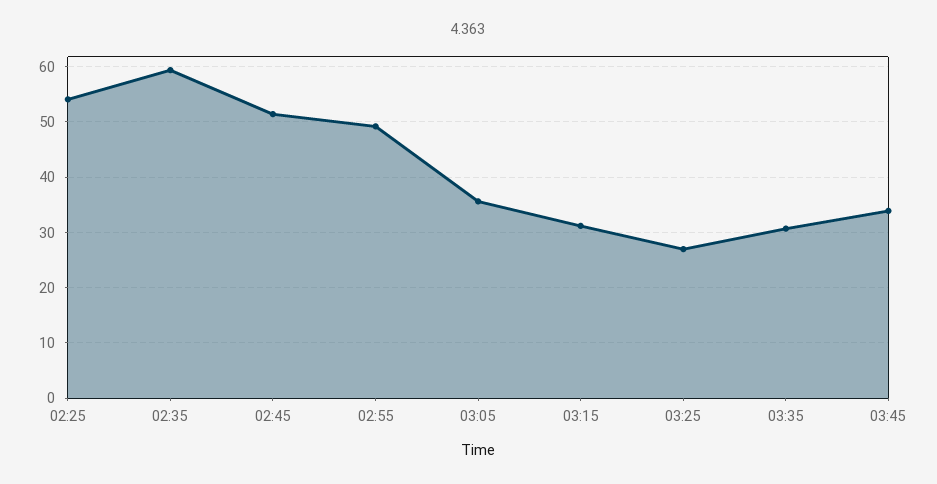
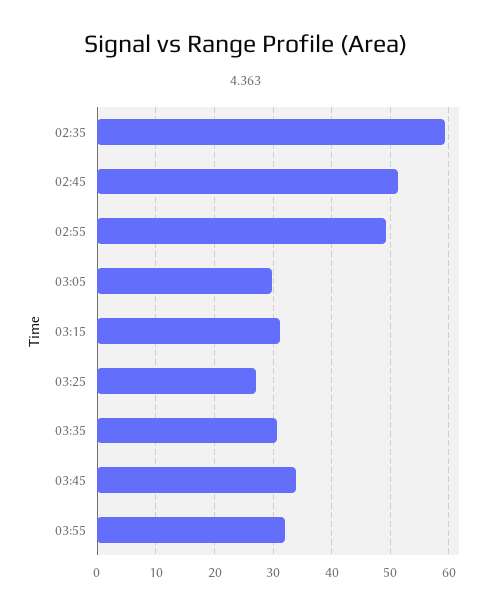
02:25: 54 -> none
03:05: 36 -> 30
03:55: none -> 32

